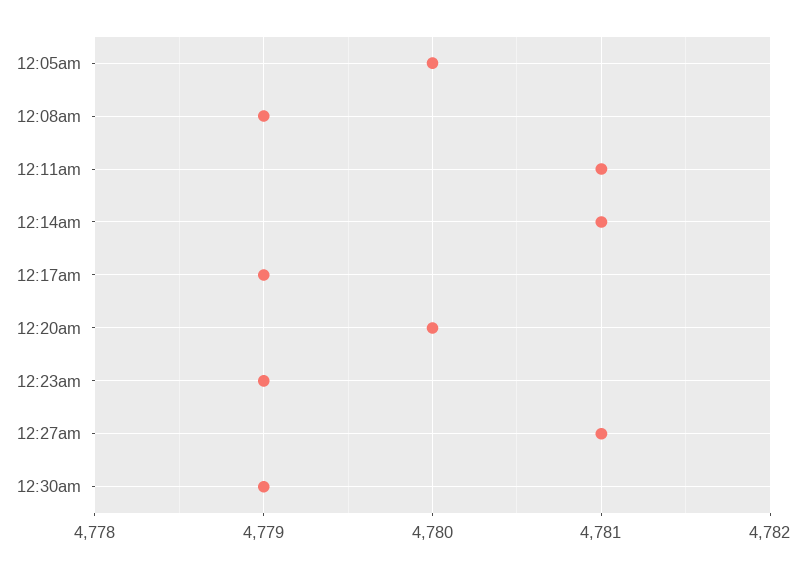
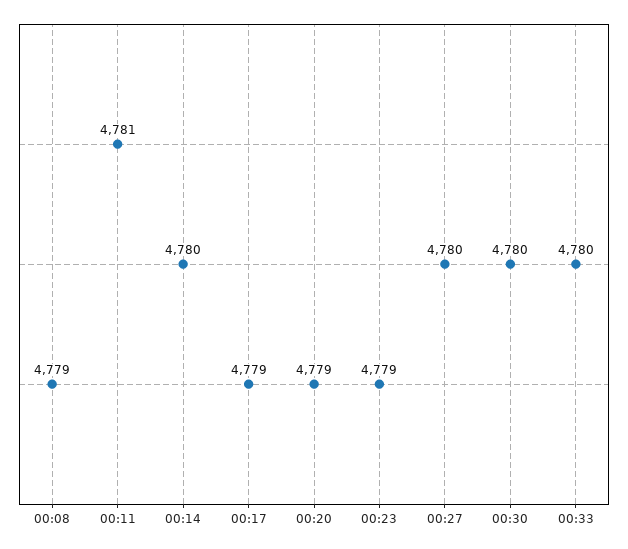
12:05am: 4780 -> none
12:14am: 4781 -> 4780
12:20am: 4780 -> 4779
12:27am: 4781 -> 4780
12:30am: 4779 -> 4780
00:33: none -> 4780

